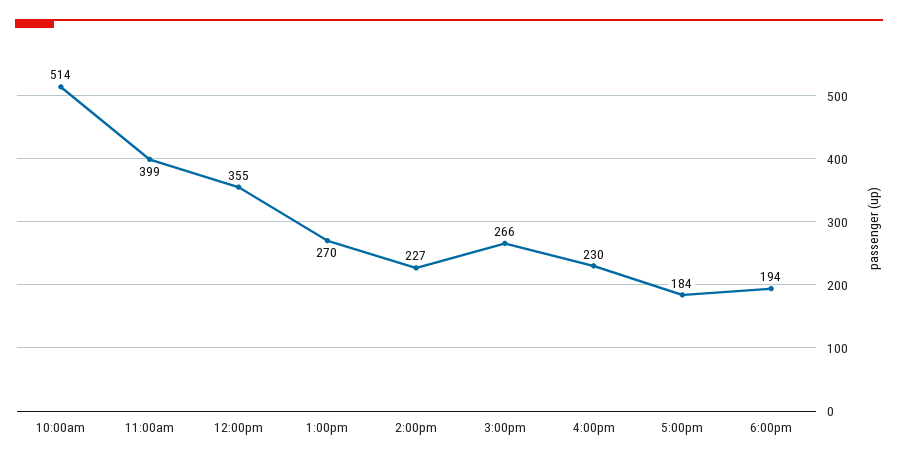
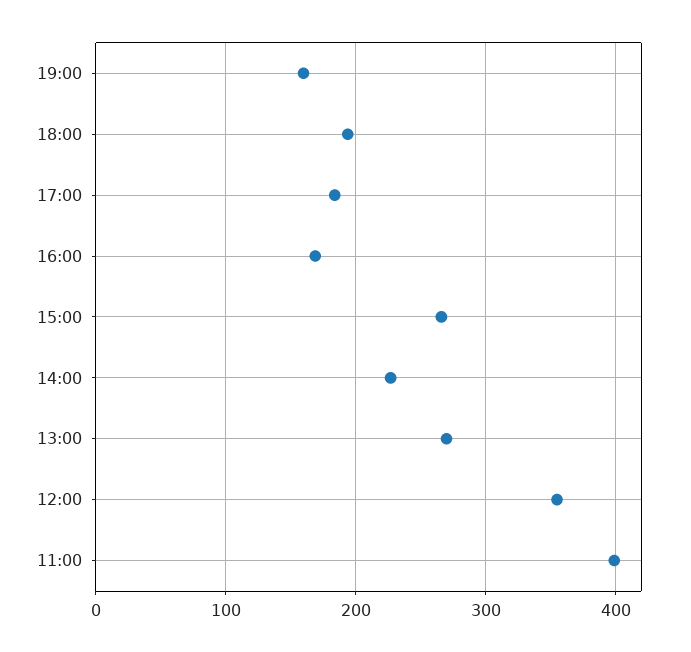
10:00am: 514 -> none
4:00pm: 230 -> 170
19:00: none -> 160

